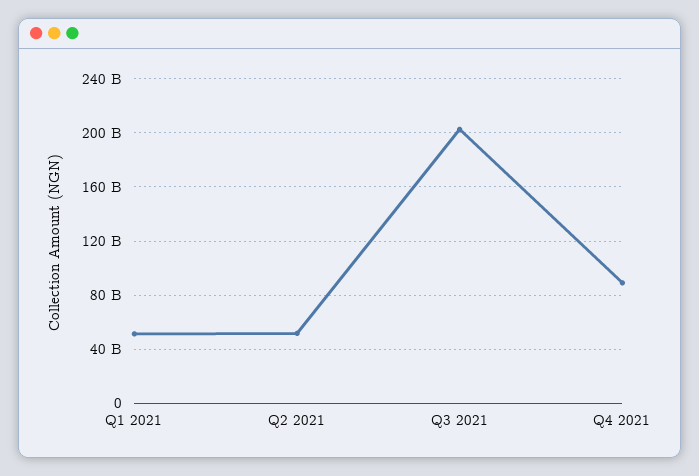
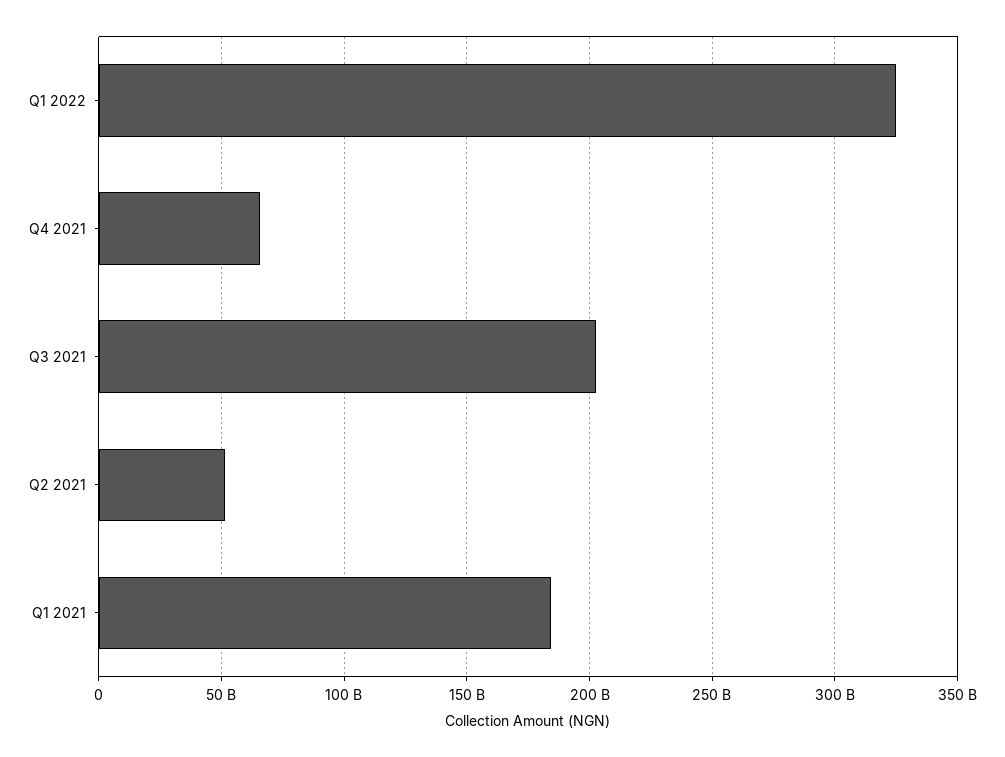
Q1 2021: 50000000000 -> 185000000000
Q4 2021: 90000000000 -> 65000000000
Q1 2022: none -> 325000000000

